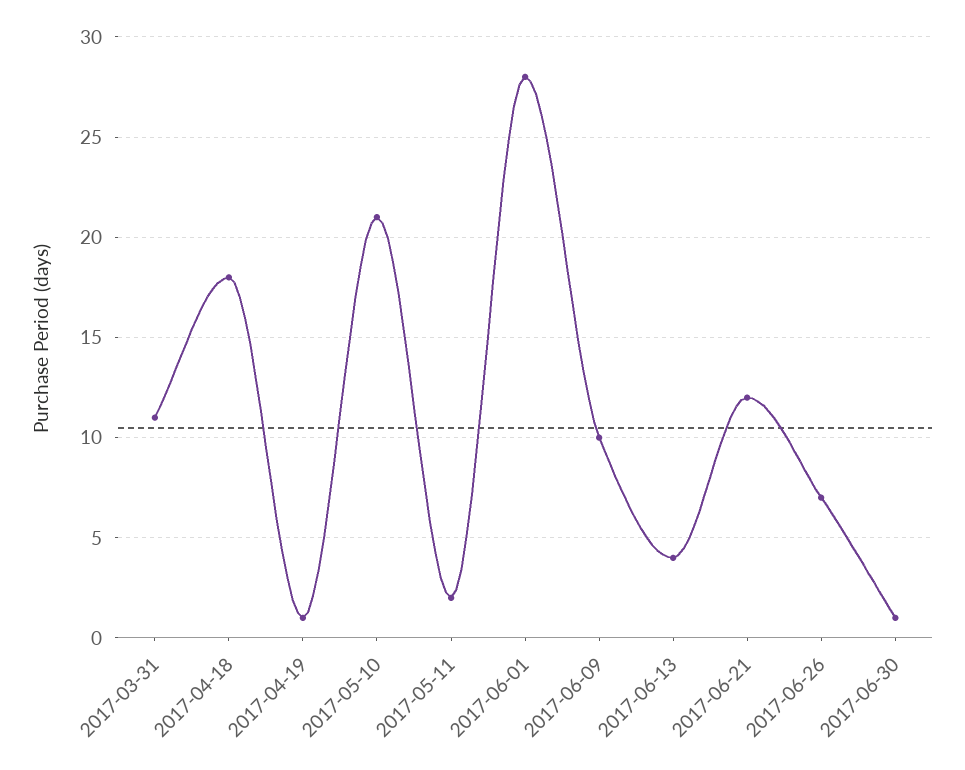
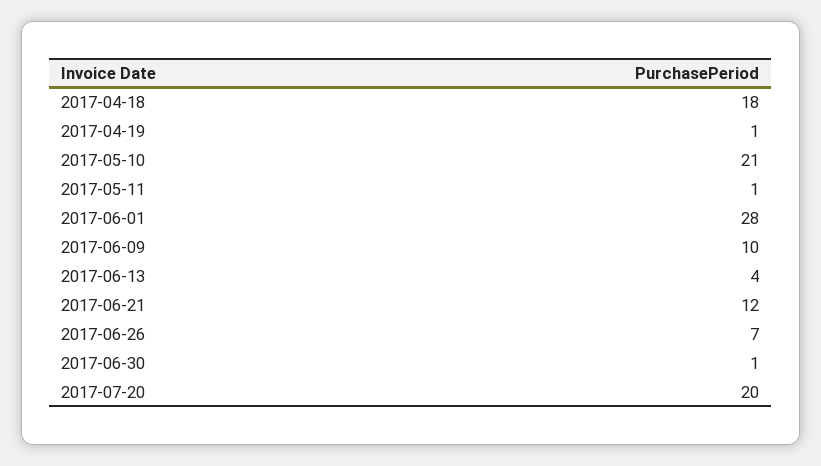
2017-03-31: 11 -> none
2017-05-11: 2 -> 1
2017-07-20: none -> 20

